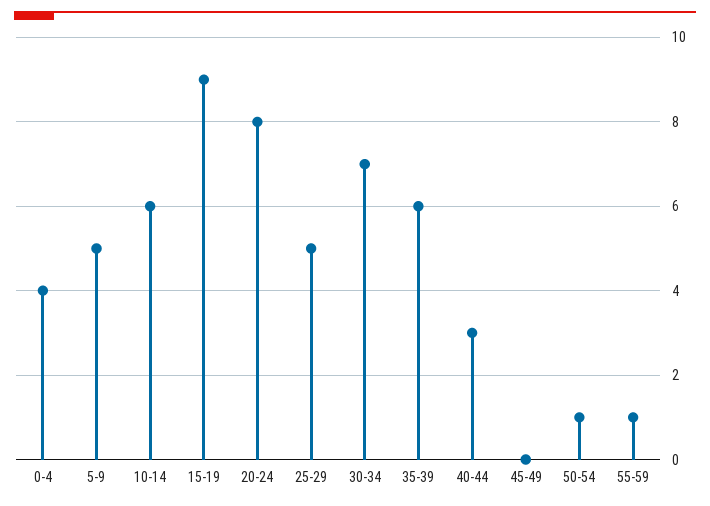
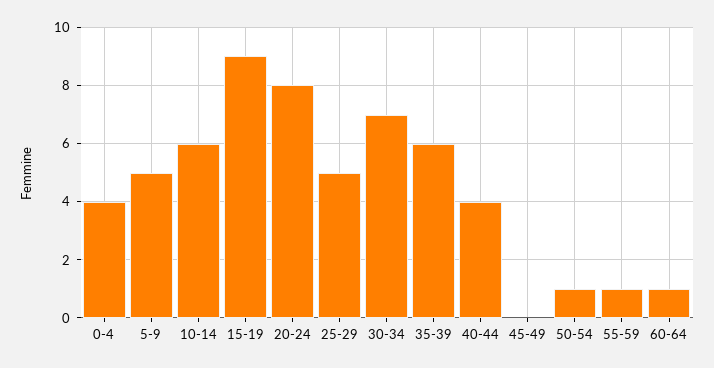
40-44: 3 -> 4
60-64: none -> 1

